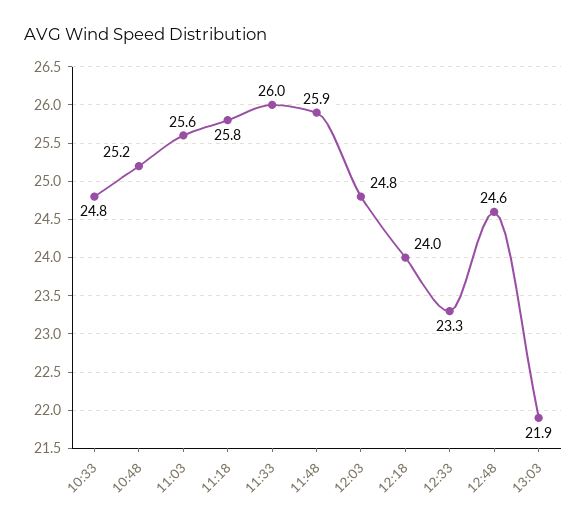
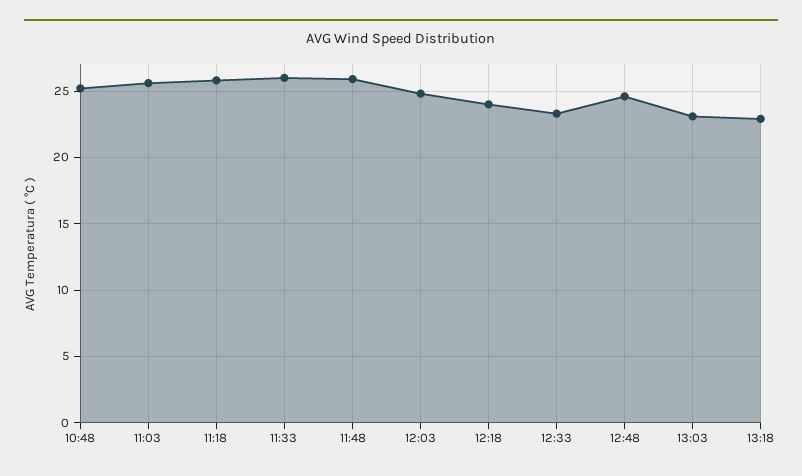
10:33: 24.8 -> none
13:03: 21.9 -> 23
13:18: none -> 23

